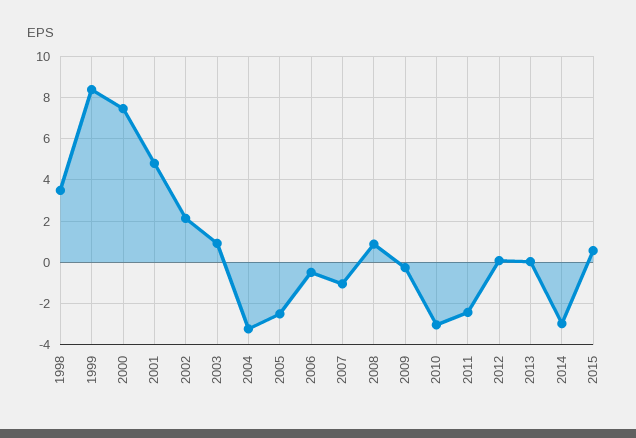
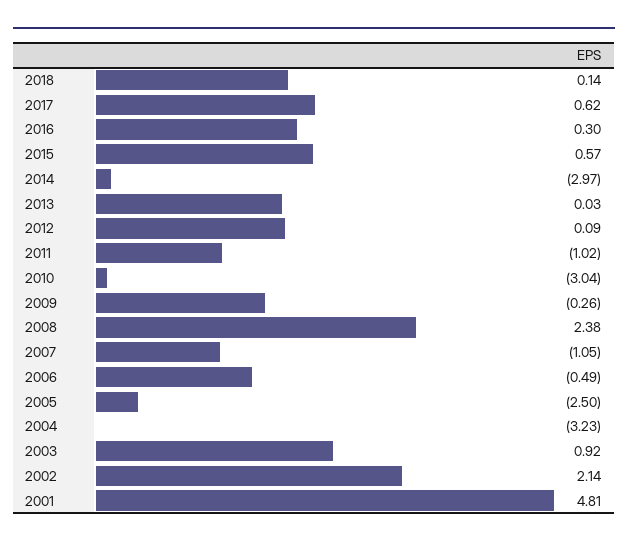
1998: 3.5 -> none
1999: 8.5 -> none
2000: 7.5 -> none
2008: 1 -> 2.38
2011: -2.5 -> -1.02
2018: none -> 0.14
2017: none -> 0.62
2016: none -> 0.3

